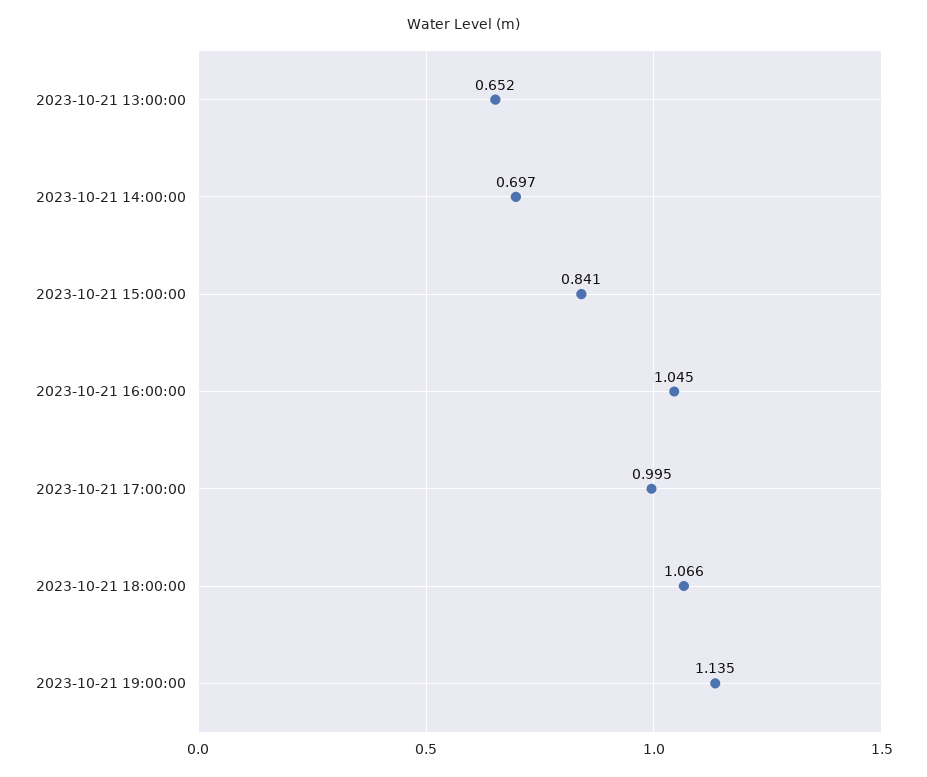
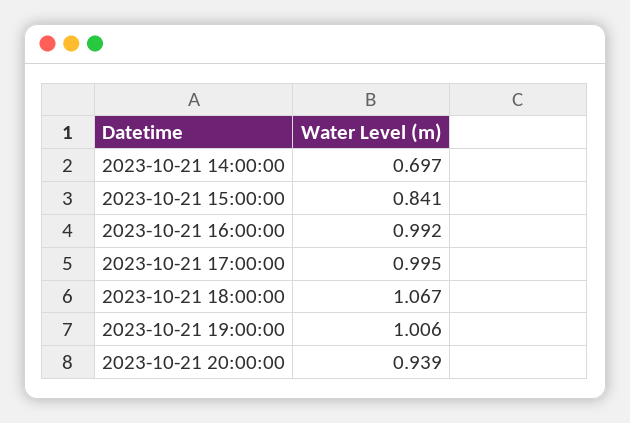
2023-10-21 13:00:00: 0.652 -> none
2023-10-21 16:00:00: 1.045 -> 0.992
2023-10-21 18:00:00: 1.066 -> 1.067
2023-10-21 19:00:00: 1.135 -> 1.006
2023-10-21 20:00:00: none -> 0.939

